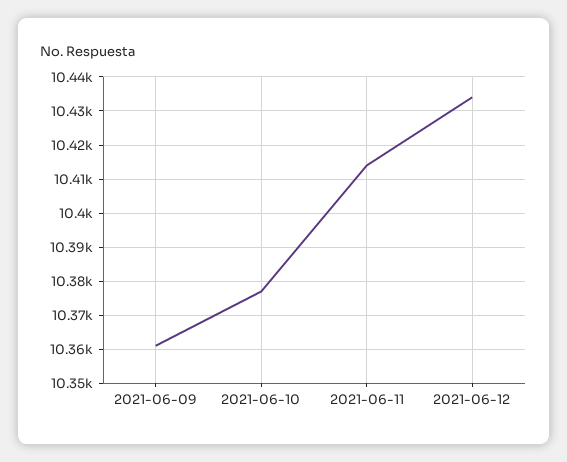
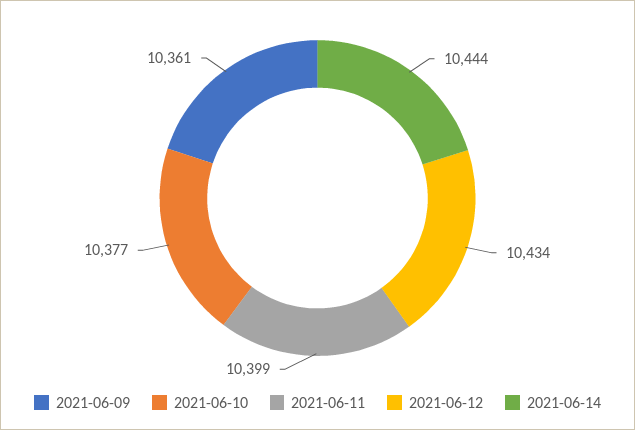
2021-06-11: 10415 -> 10399
2021-06-14: none -> 10444

